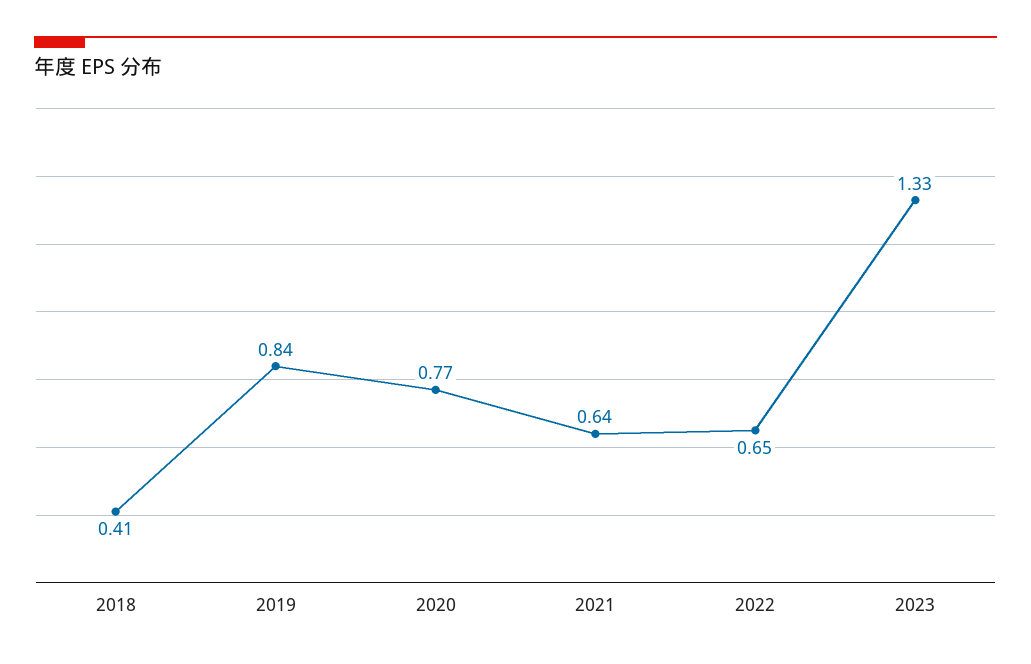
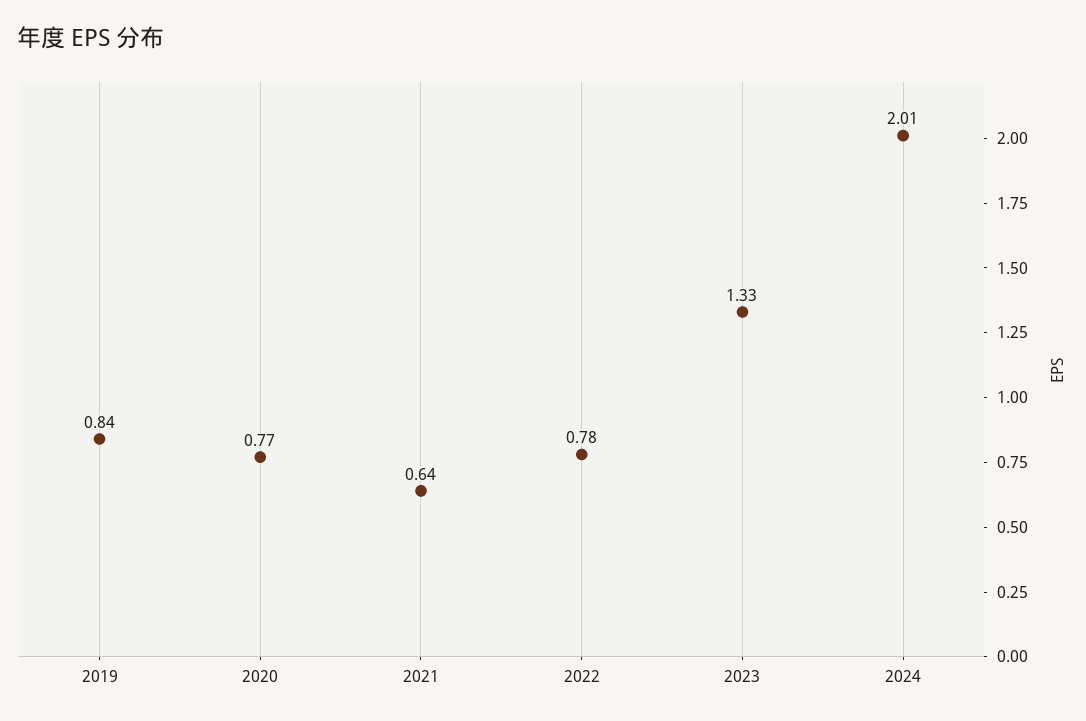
2018: 0.41 -> none
2022: 0.65 -> 0.78
2024: none -> 2.01

